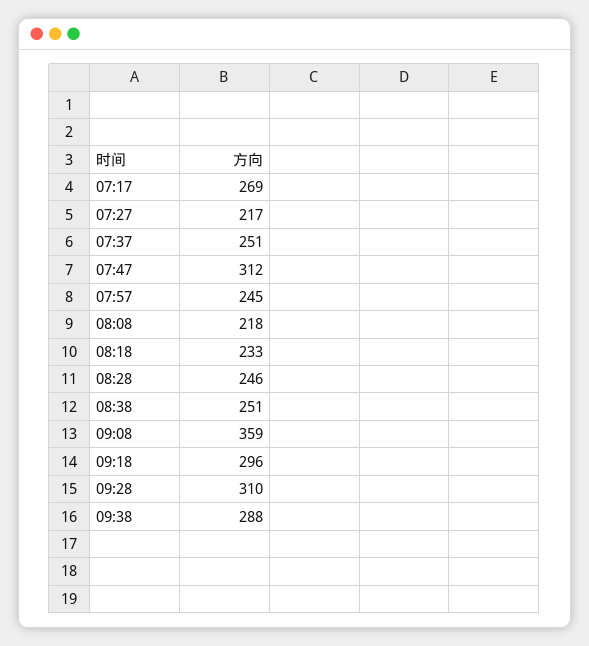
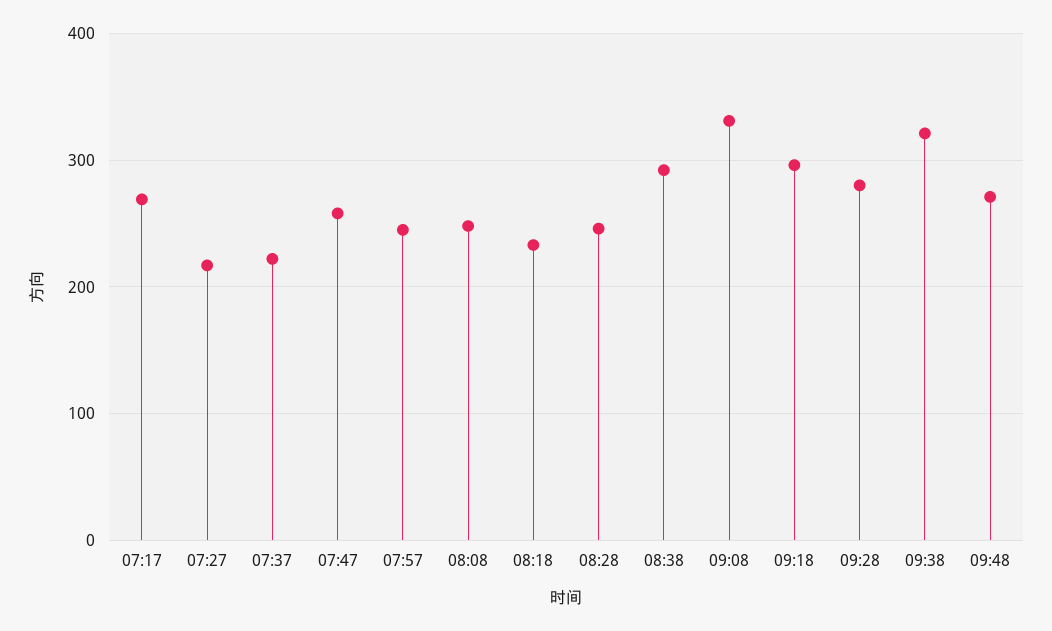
07:37: 251 -> 220
07:47: 312 -> 260
08:08: 218 -> 250
08:38: 251 -> 290
09:08: 359 -> 330
09:28: 310 -> 280
09:38: 288 -> 320
09:48: none -> 270

